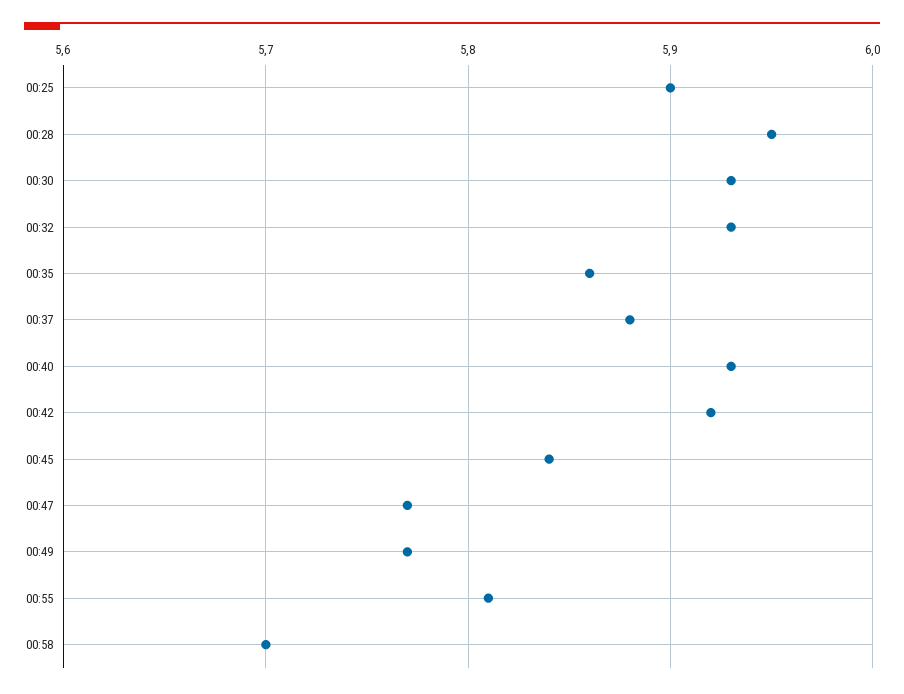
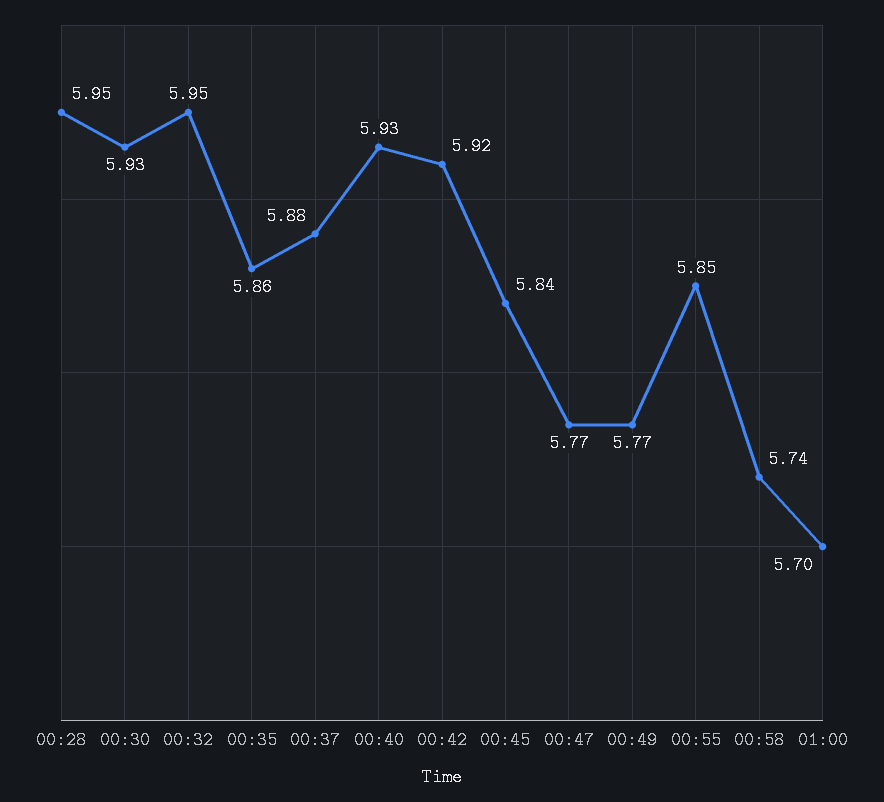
00:25: 5.9 -> none
00:32: 5.93 -> 5.95
00:55: 5.81 -> 5.85
00:58: 5.7 -> 5.74
01:00: none -> 5.7

